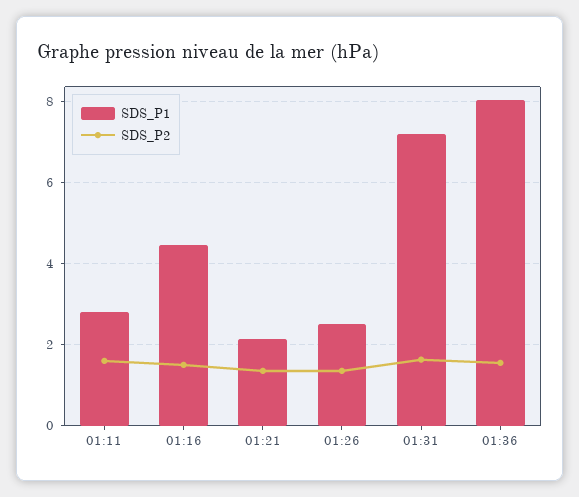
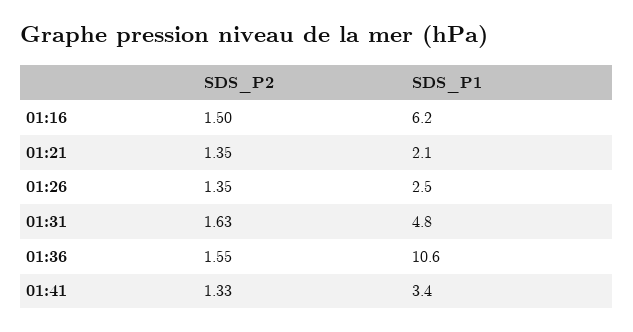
SDS_P1, 01:11: 2.8 -> none
SDS_P2, 01:11: 1.6 -> none
SDS_P1, 01:16: 4.4 -> 6.2
SDS_P1, 01:31: 7.2 -> 4.8
SDS_P1, 01:36: 8 -> 10.6
SDS_P2, 01:41: none -> 1.33
SDS_P1, 01:41: none -> 3.4

